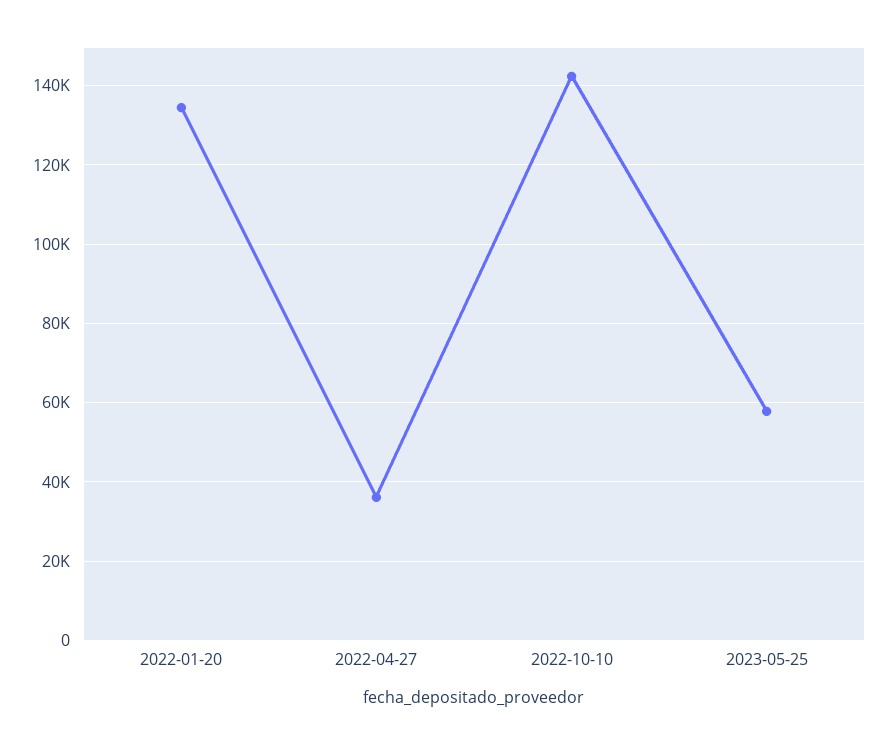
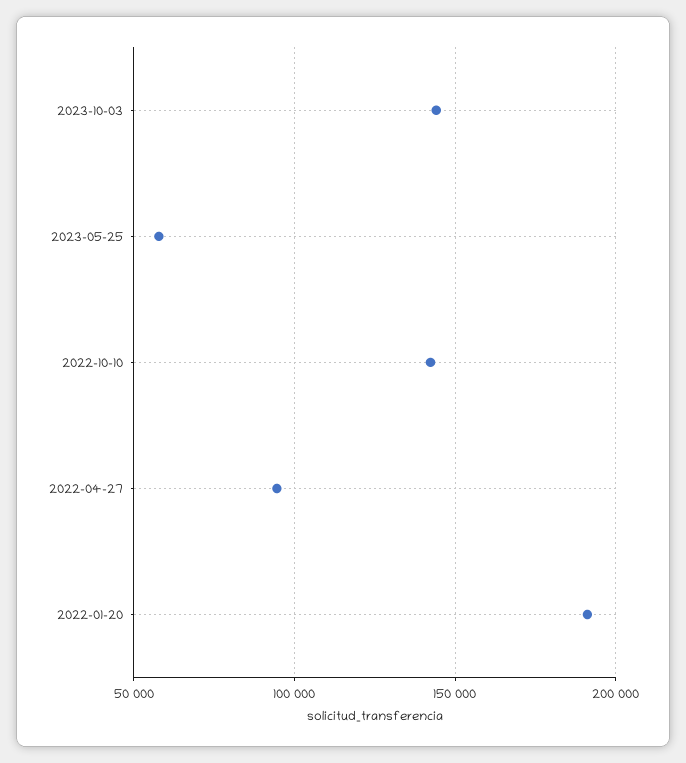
2022-01-20: 134000 -> 190000
2022-04-27: 36000 -> 95000
2023-10-03: none -> 145000

